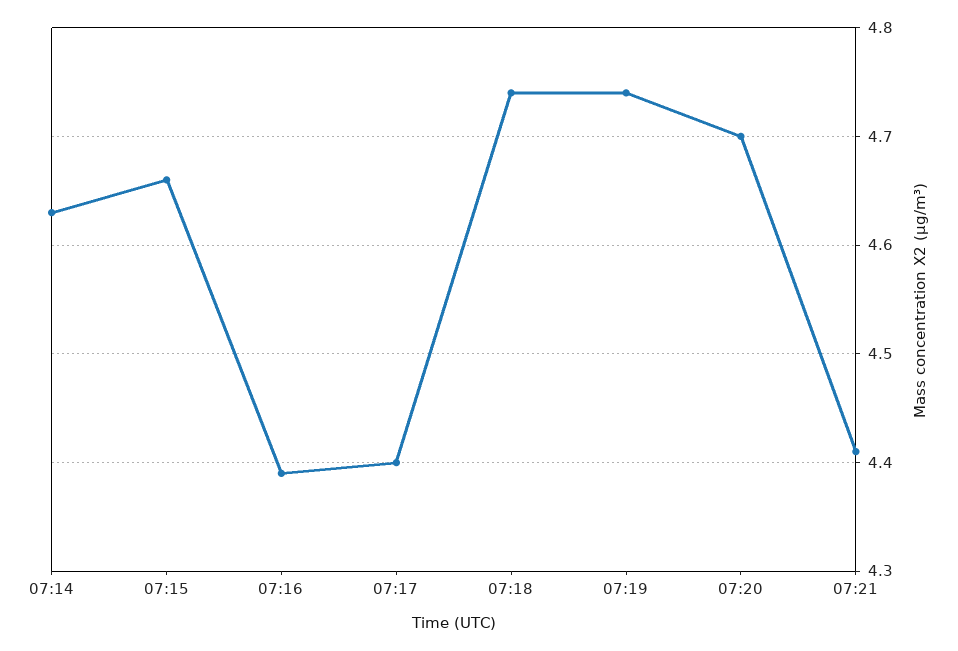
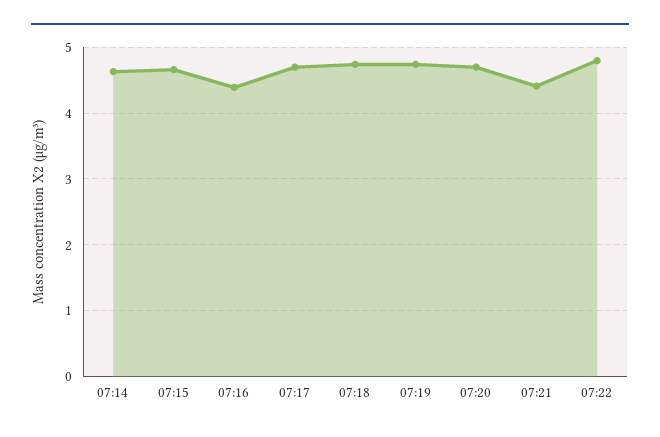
07:17: 4.4 -> 4.7
07:22: none -> 4.8

